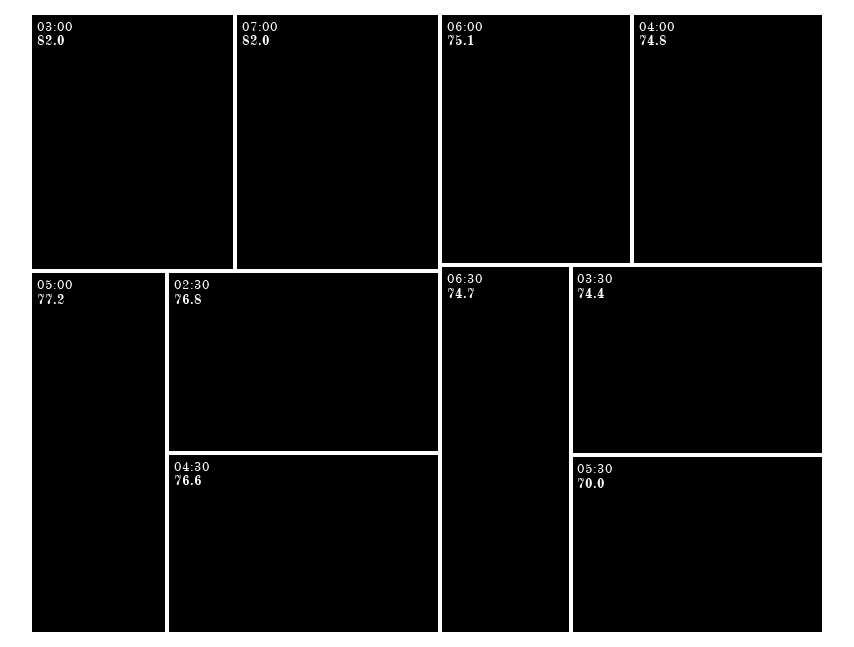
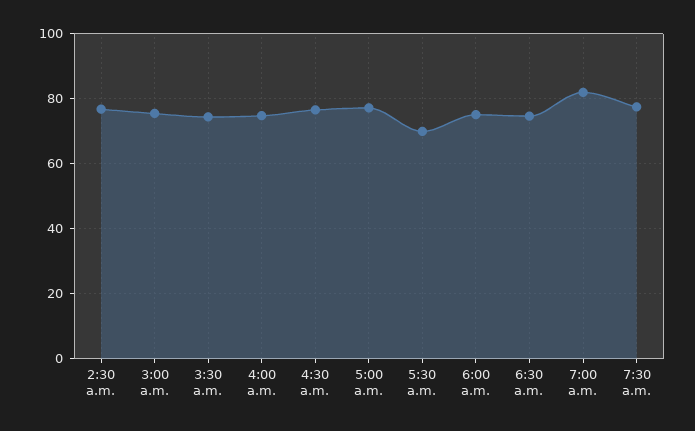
03:00: 82 -> 76
7:30 a.m.: none -> 78

